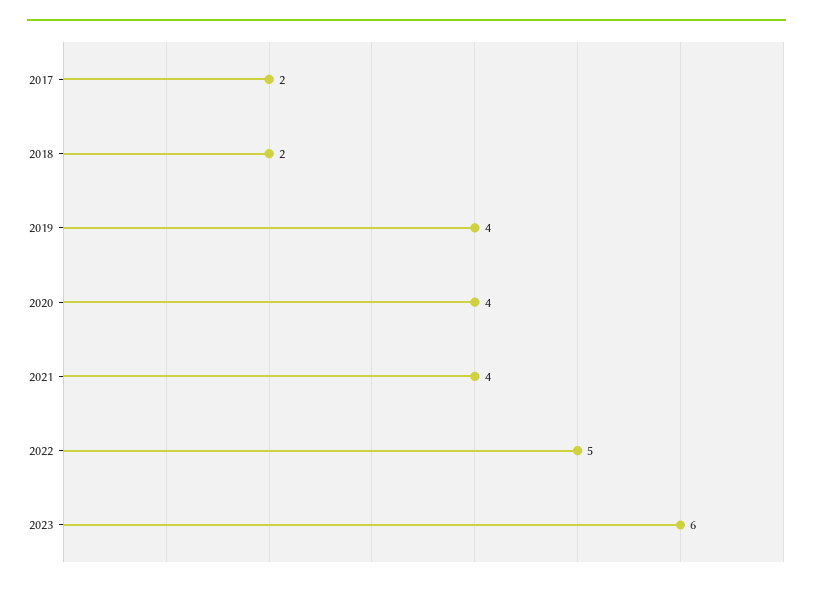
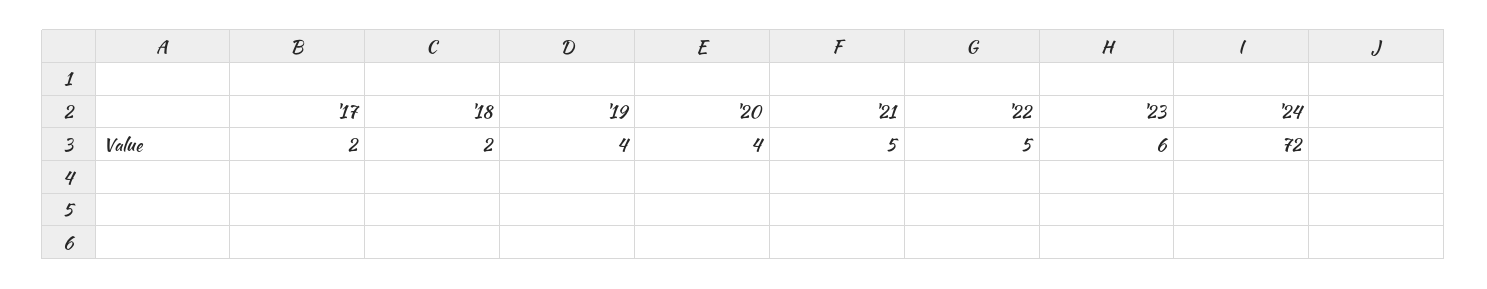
2021: 4 -> 5
'24: none -> 72

